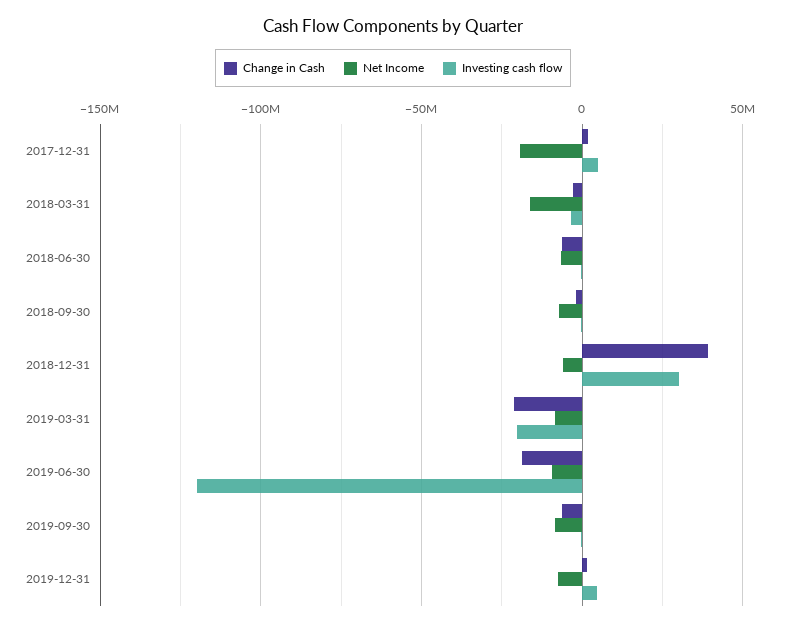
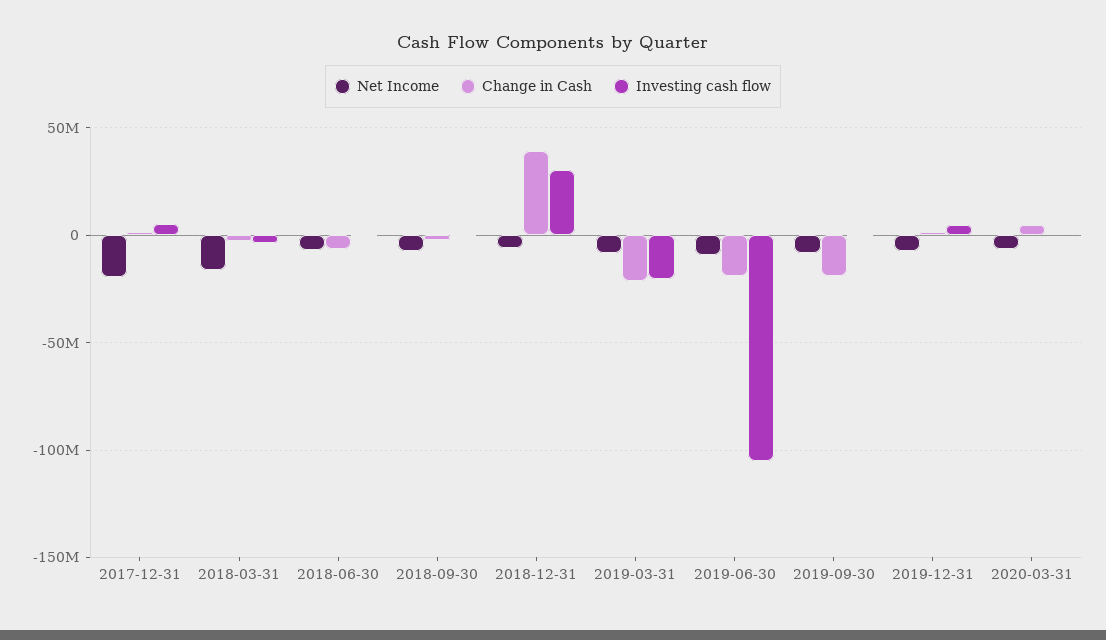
Investing cash flow, 2019-06-30: -120000000 -> -105000000
Change in Cash, 2019-09-30: -5000000 -> -20000000
Net Income, 2020-03-31: none -> -5000000
Change in Cash, 2020-03-31: none -> 5000000
Investing cash flow, 2020-03-31: none -> 0

